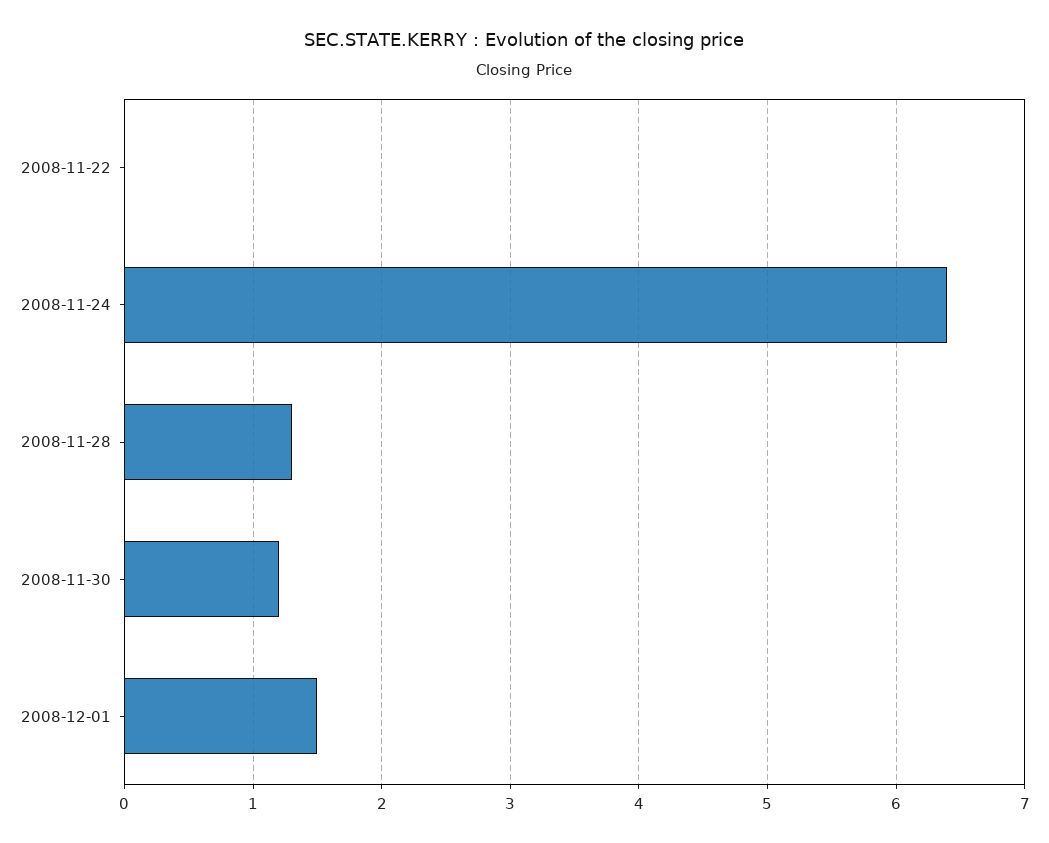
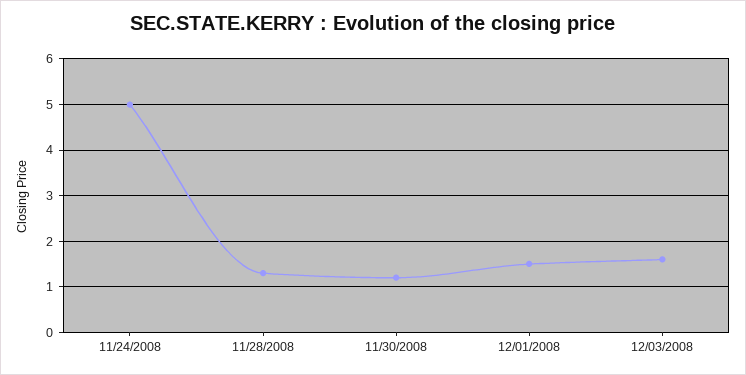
2008-11-22: 0 -> none
2008-11-24: 6.4 -> 5
12/03/2008: none -> 1.5

